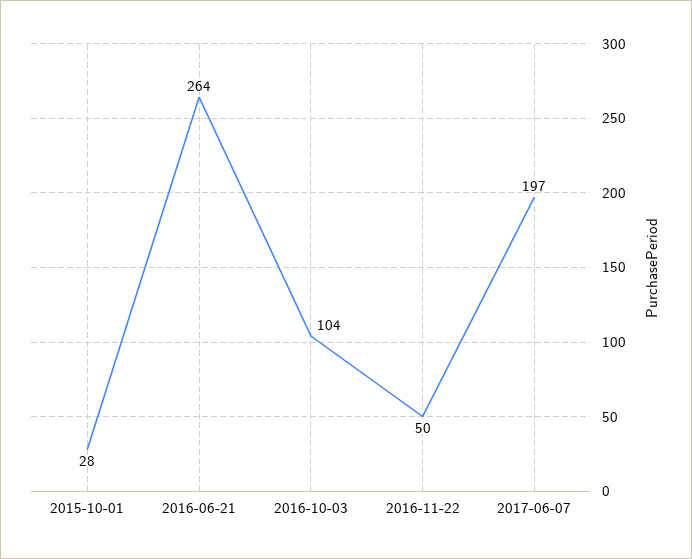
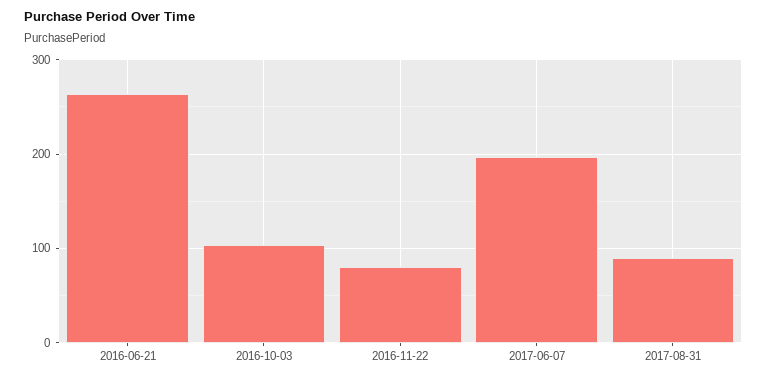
2015-10-01: 28 -> none
2016-11-22: 50 -> 80
2017-08-31: none -> 90

